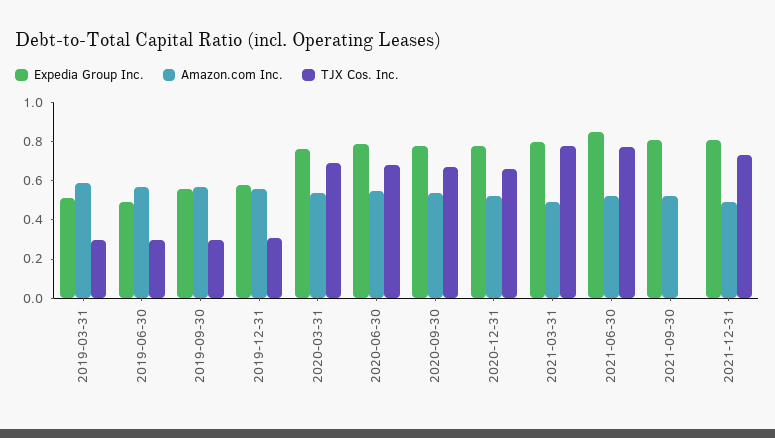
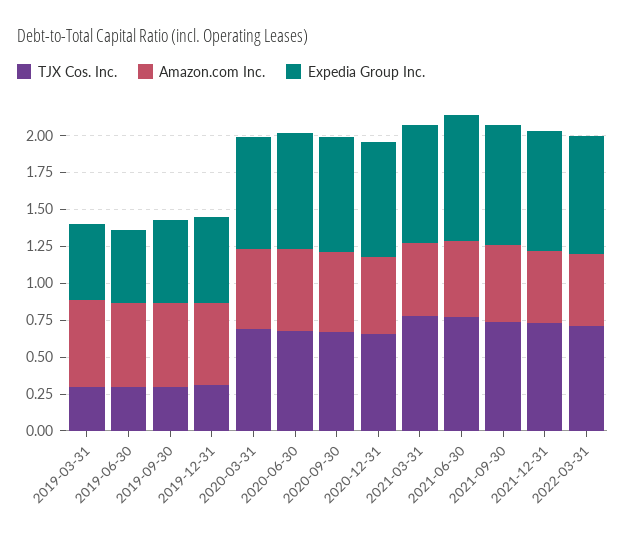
TJX Cos. Inc., 2021-09-30: 0 -> 0.75
TJX Cos. Inc., 2022-03-31: none -> 0.75
Amazon.com Inc., 2022-03-31: none -> 0.5
Expedia Group Inc., 2022-03-31: none -> 0.75

